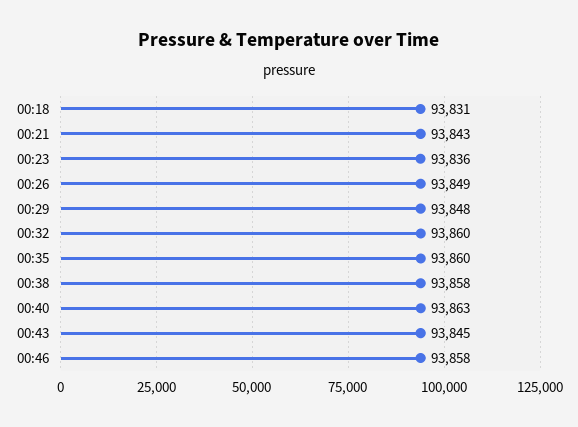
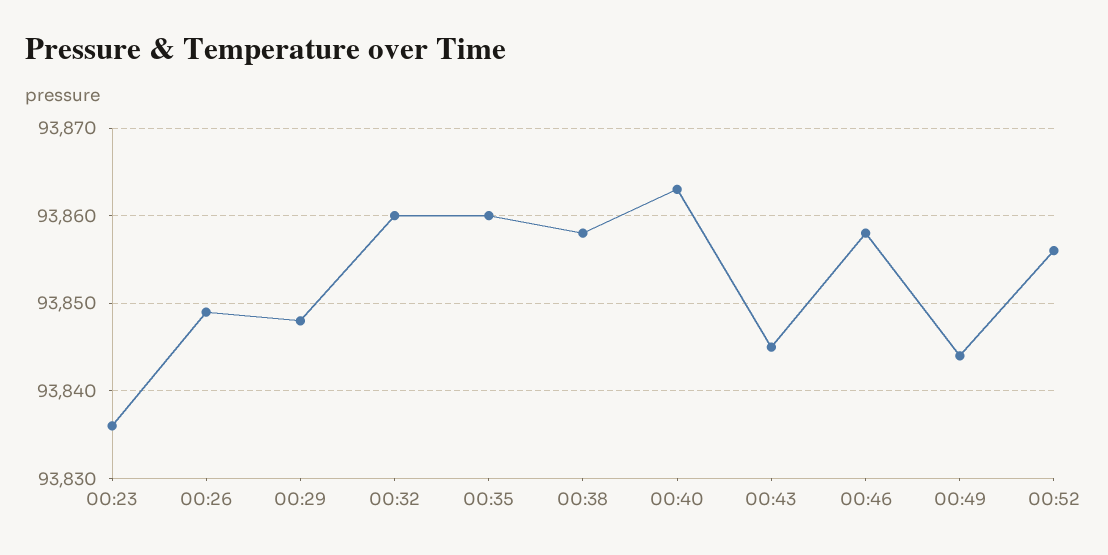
00:18: 93831 -> none
00:21: 93843 -> none
00:49: none -> 93844
00:52: none -> 93856

